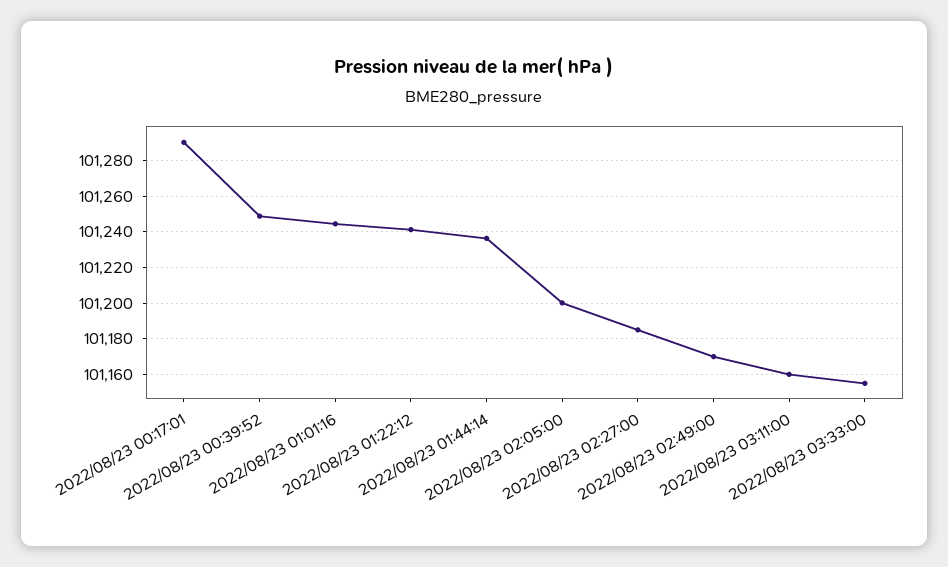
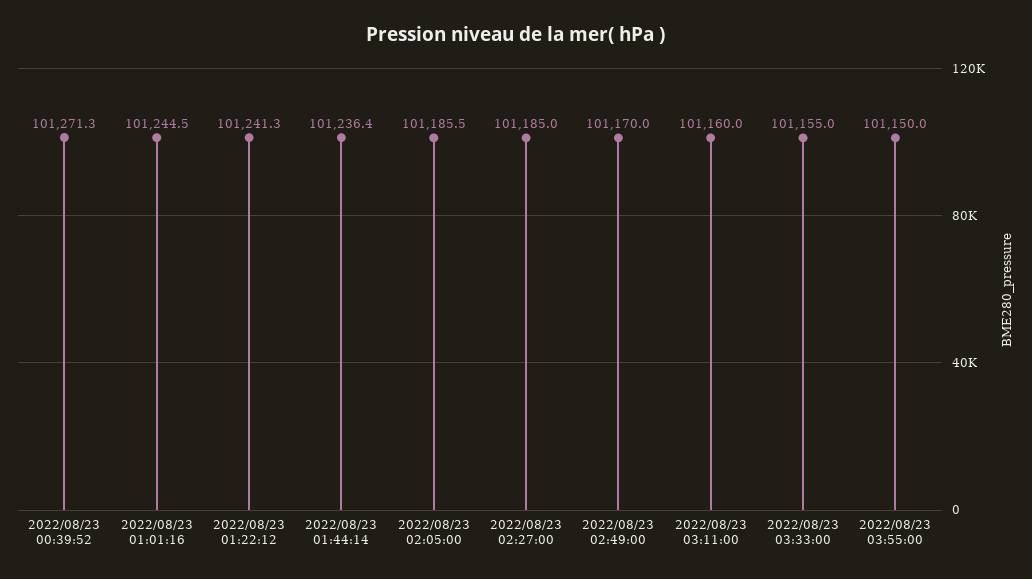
2022/08/23 00:17:01: 101290 -> none
2022/08/23 00:39:52: 101250 -> 101271.3
2022/08/23 02:05:00: 101200 -> 101185.5
2022/08/23 03:55:00: none -> 101150

